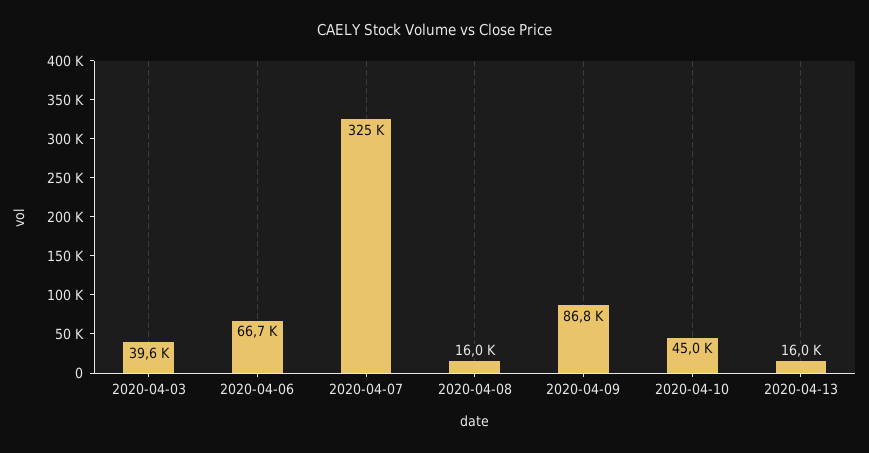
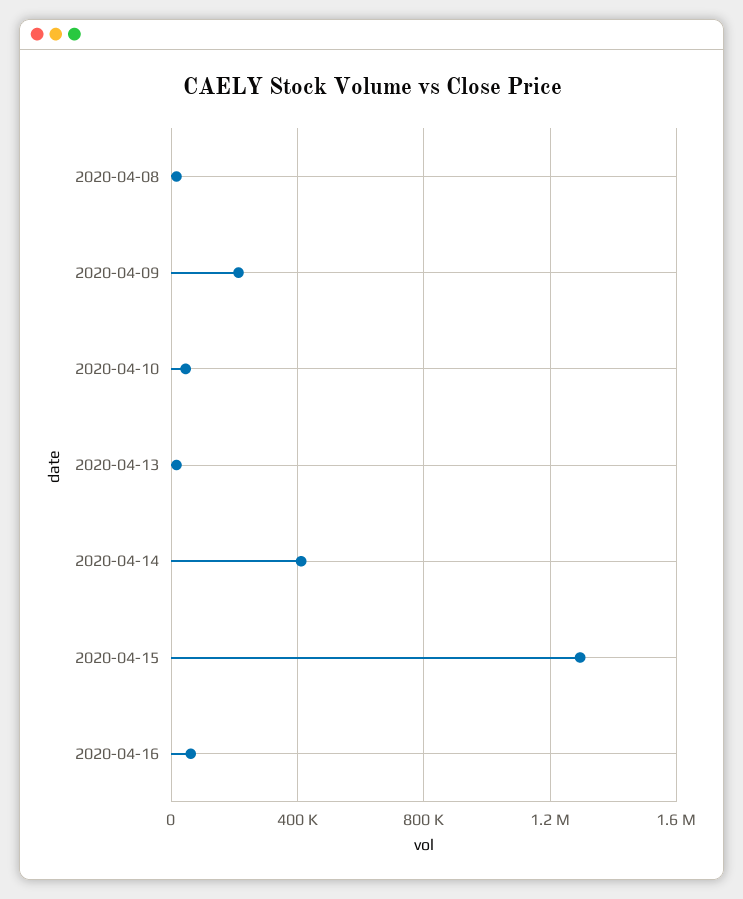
2020-04-03: 39600 -> none
2020-04-06: 66700 -> none
2020-04-07: 325000 -> none
2020-04-09: 86800 -> 200000
2020-04-14: none -> 400000
2020-04-15: none -> 1300000
2020-04-16: none -> 50000

